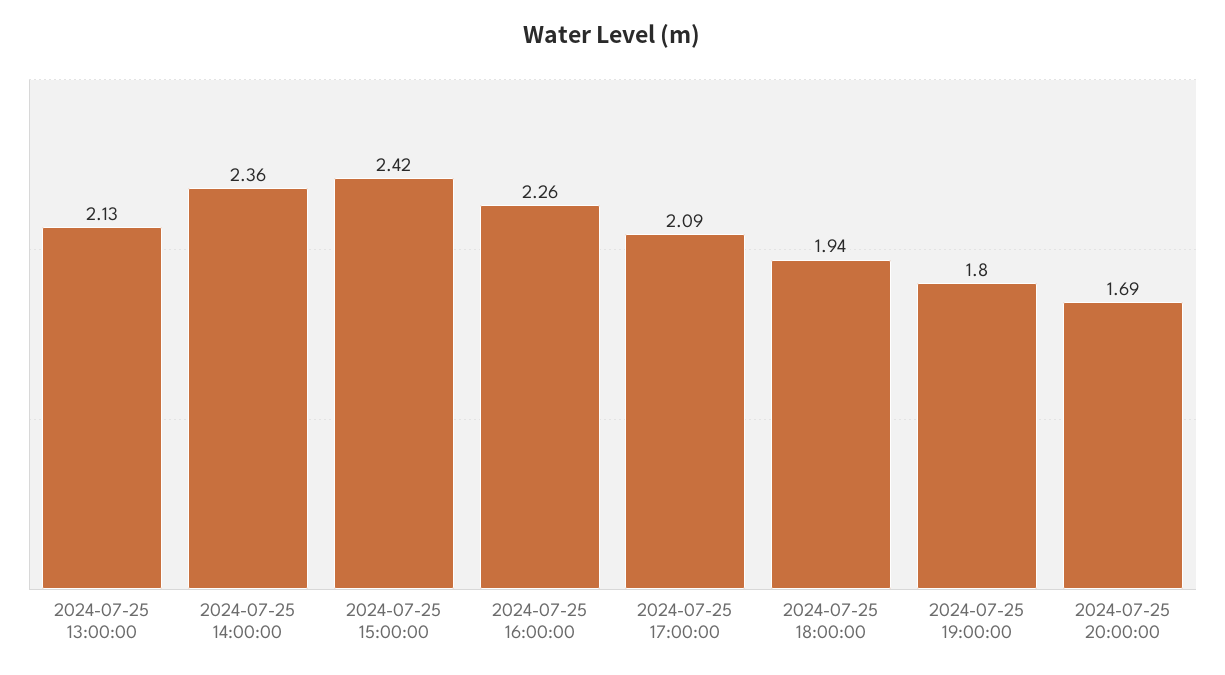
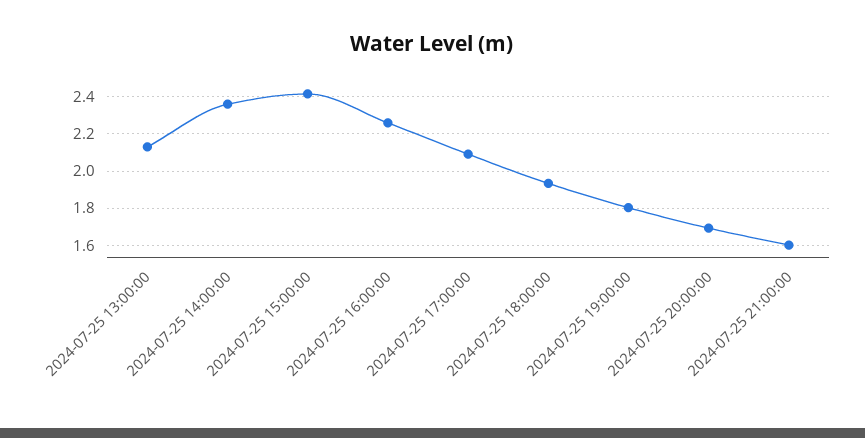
2024-07-25 21:00:00: none -> 1.6

